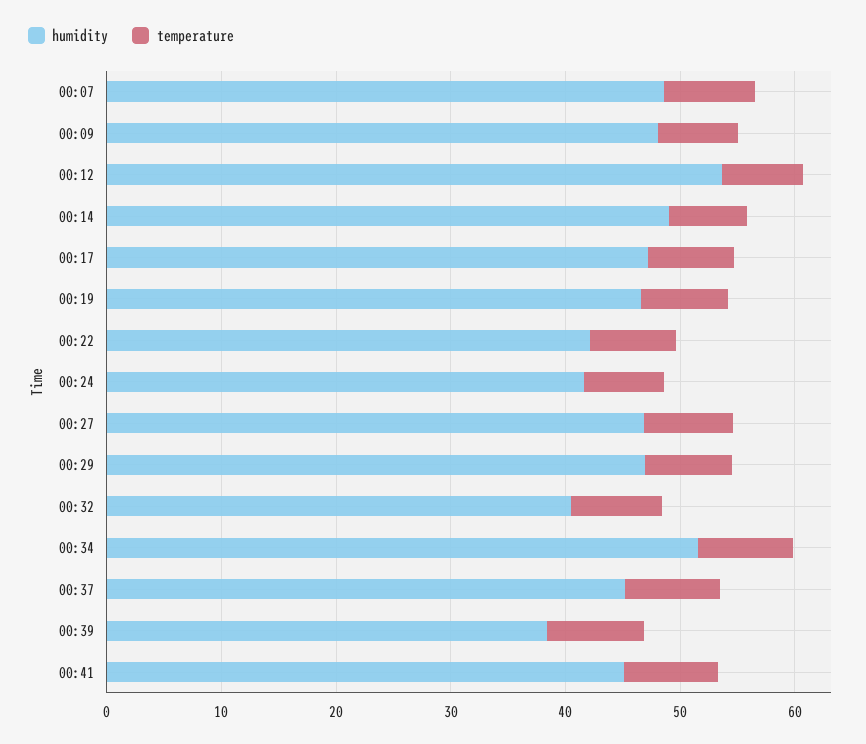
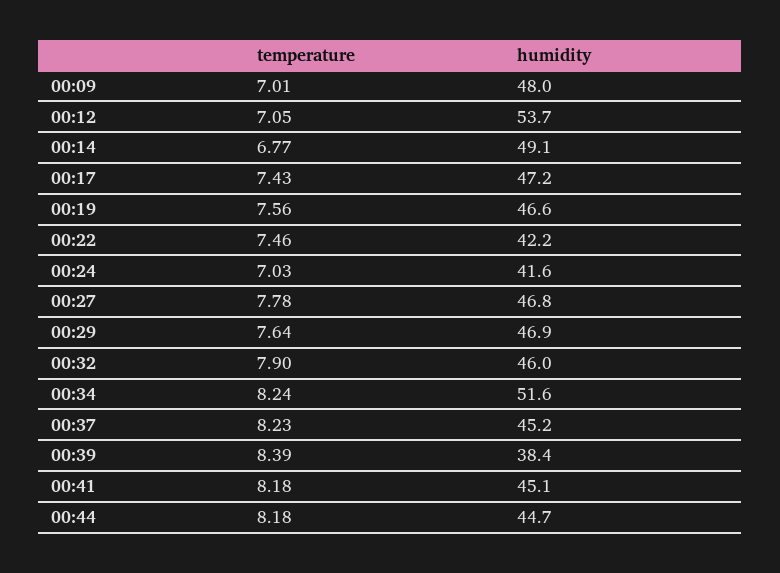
humidity, 00:07: 48 -> none
temperature, 00:07: 8 -> none
humidity, 00:32: 40 -> 46
temperature, 00:44: none -> 8.18
humidity, 00:44: none -> 44.7

